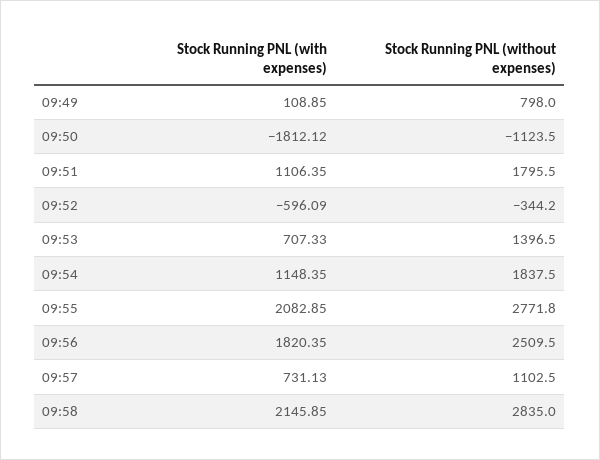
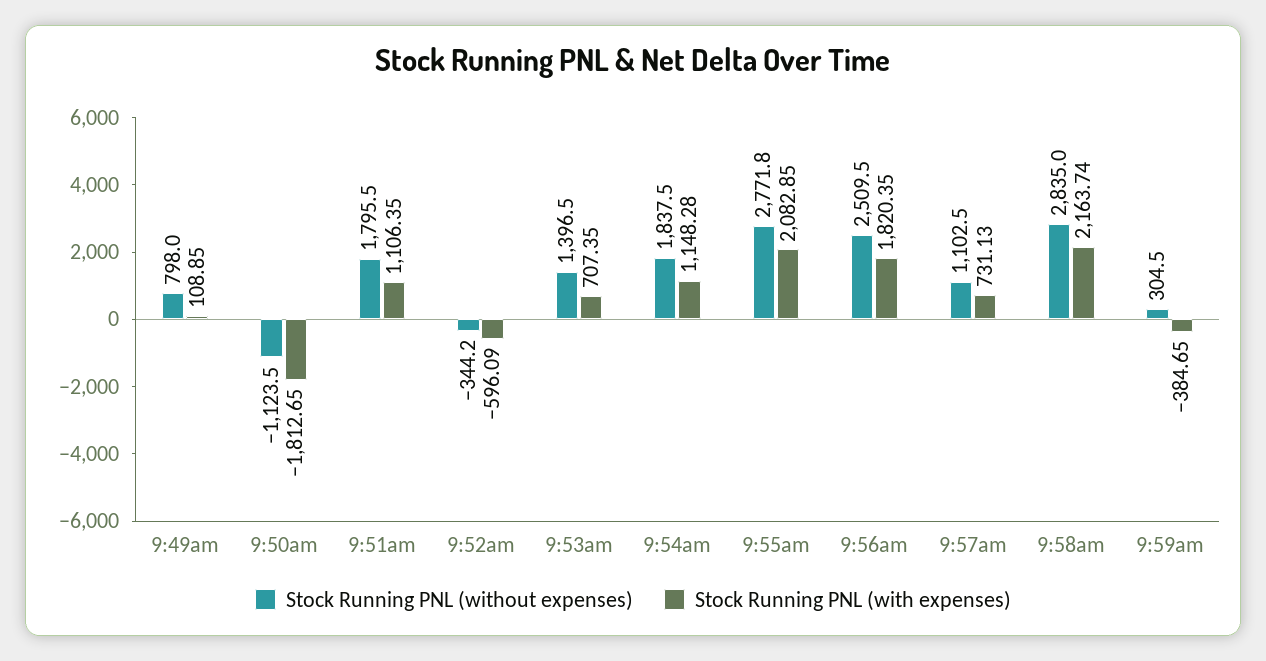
Stock Running PNL (with expenses), 09:50: -1812.12 -> -1812.65
Stock Running PNL (with expenses), 09:53: 707.33 -> 707.35
Stock Running PNL (with expenses), 09:54: 1148.35 -> 1148.28
Stock Running PNL (with expenses), 09:58: 2145.85 -> 2163.74
Stock Running PNL (without expenses), 9:59am: none -> 304.5
Stock Running PNL (with expenses), 9:59am: none -> -384.65

